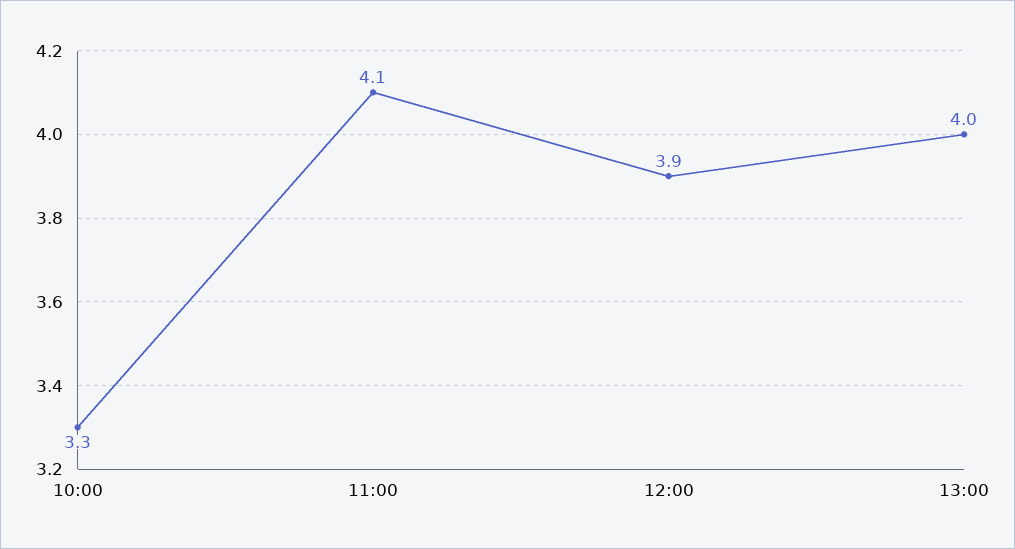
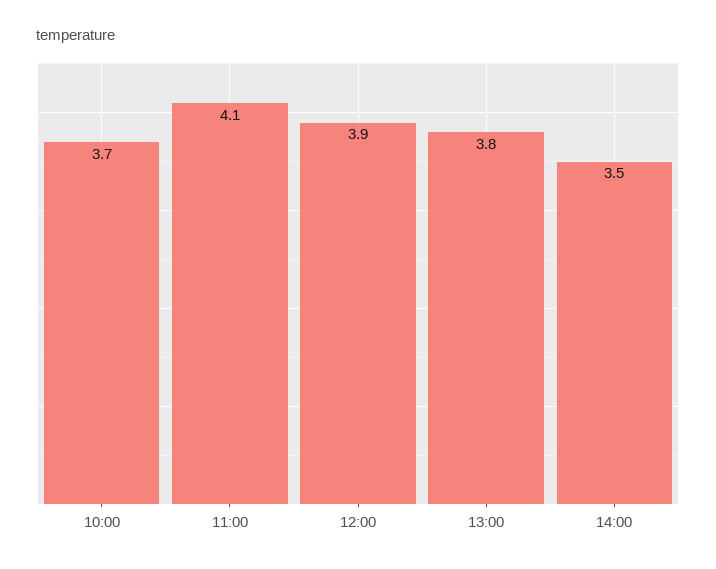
10:00: 3.3 -> 3.7
13:00: 4 -> 3.8
14:00: none -> 3.5

